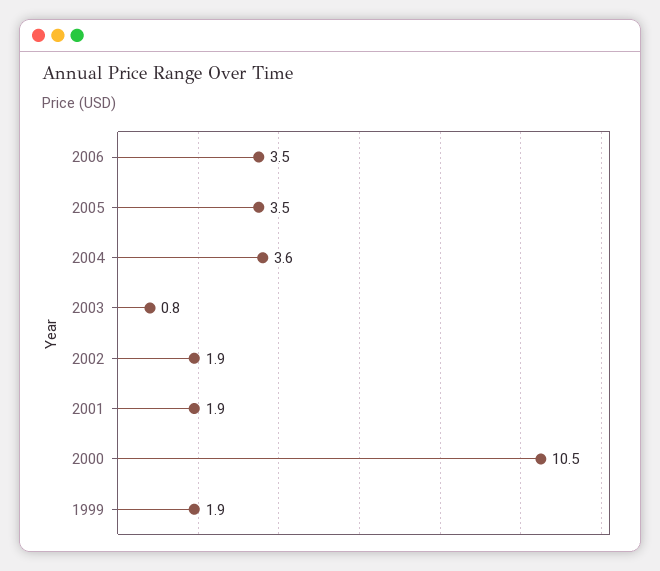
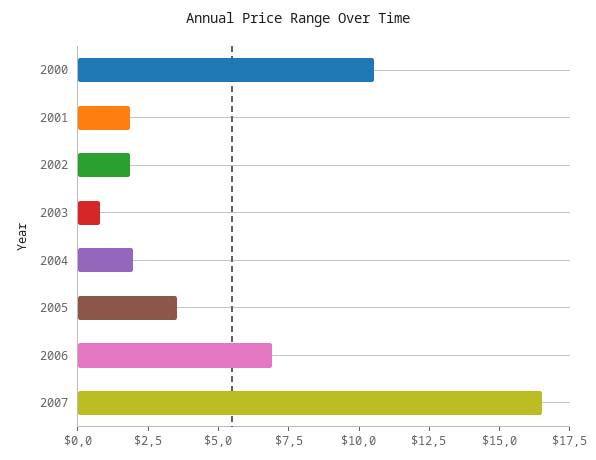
2006: 3.5 -> 7
2004: 3.6 -> 2
1999: 1.9 -> none
2007: none -> 16.5

